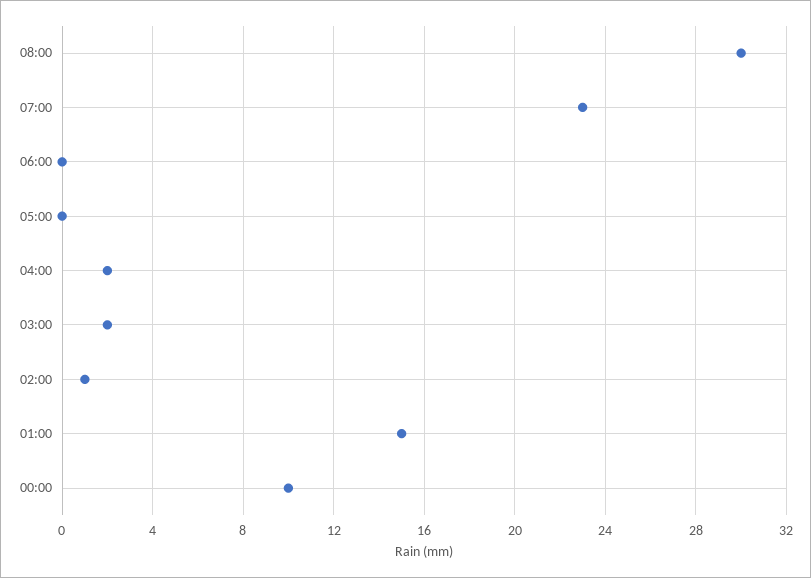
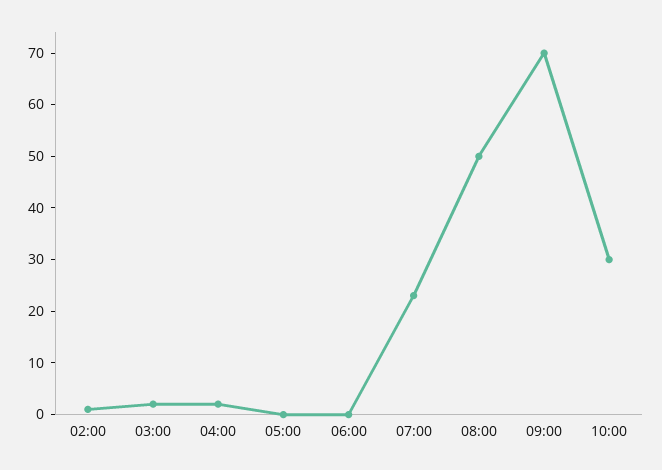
08:00: 30 -> 50
01:00: 15 -> none
00:00: 10 -> none
09:00: none -> 70
10:00: none -> 30

